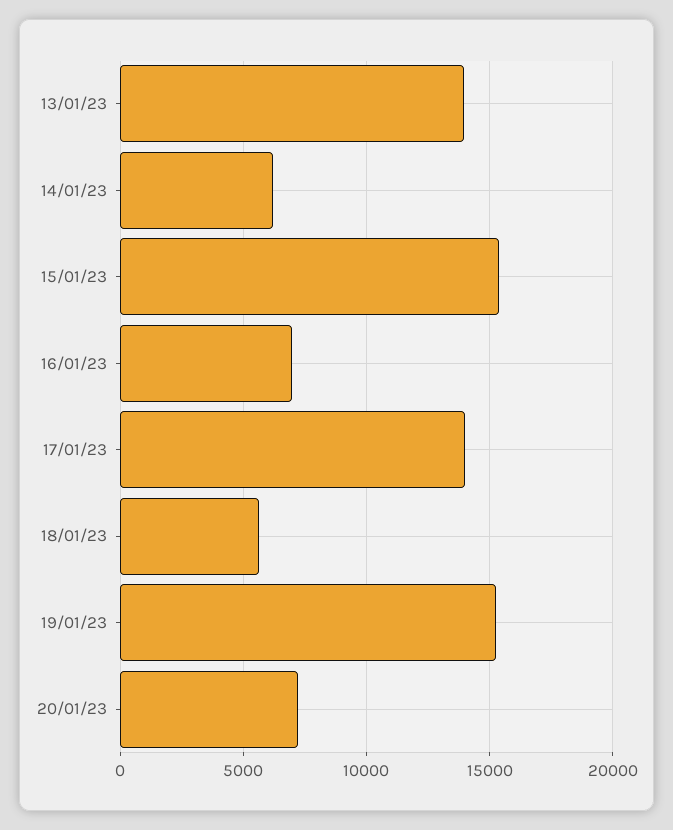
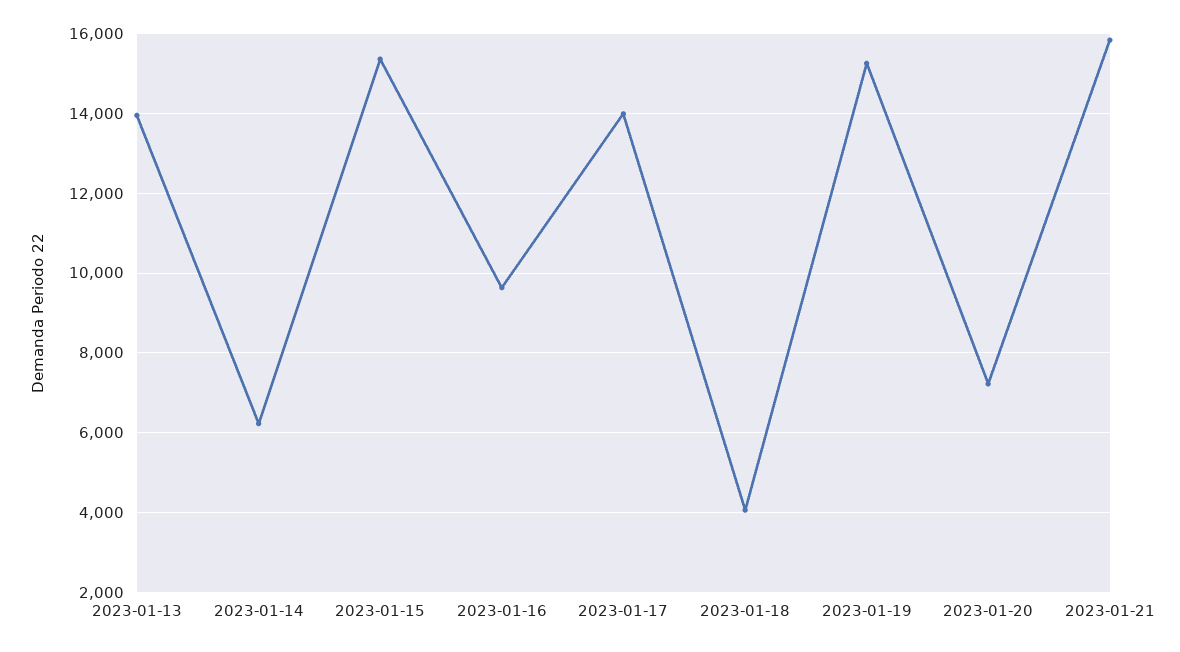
16/01/23: 7000 -> 9600
18/01/23: 5500 -> 4000
2023-01-21: none -> 15800

